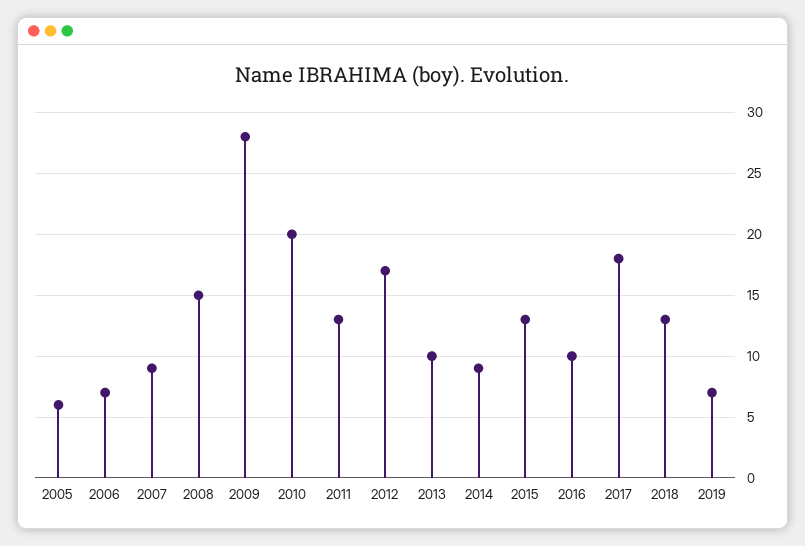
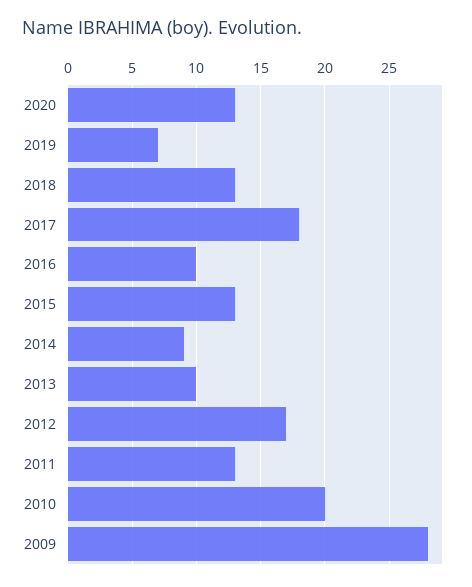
2005: 6 -> none
2006: 7 -> none
2007: 9 -> none
2008: 15 -> none
2020: none -> 13

